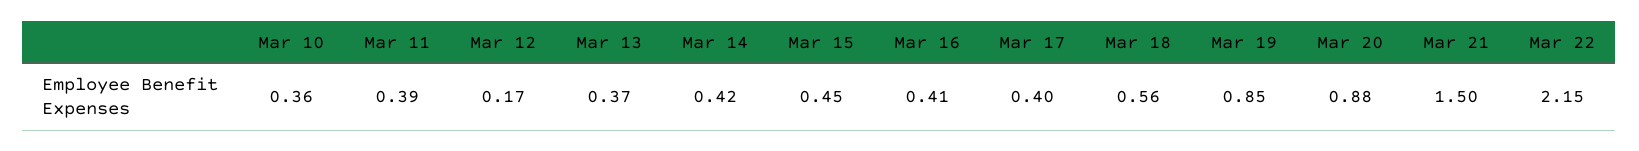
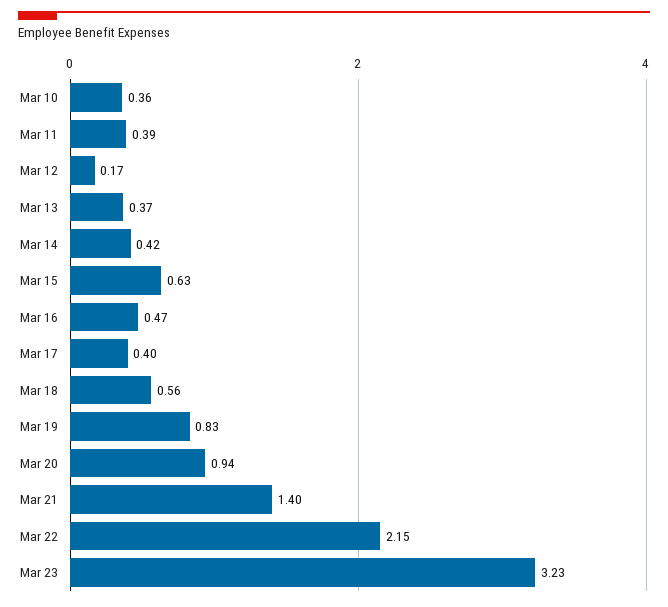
Mar 15: 0.45 -> 0.63
Mar 16: 0.41 -> 0.47
Mar 19: 0.85 -> 0.83
Mar 20: 0.88 -> 0.94
Mar 21: 1.5 -> 1.4
Mar 23: none -> 3.23

